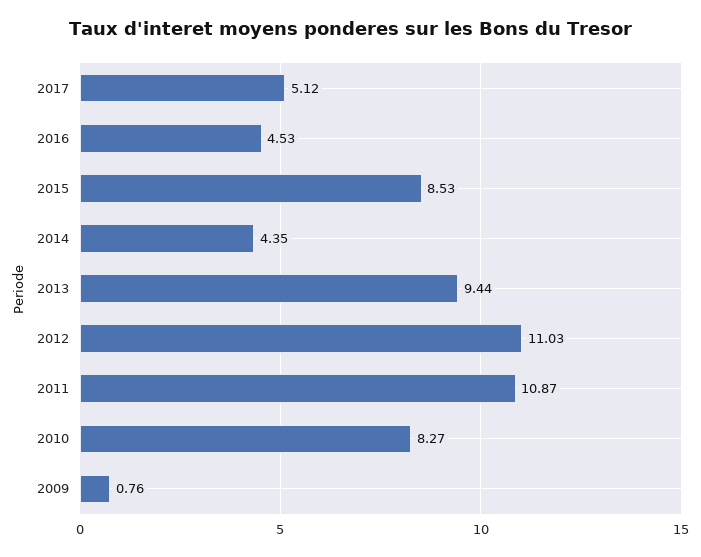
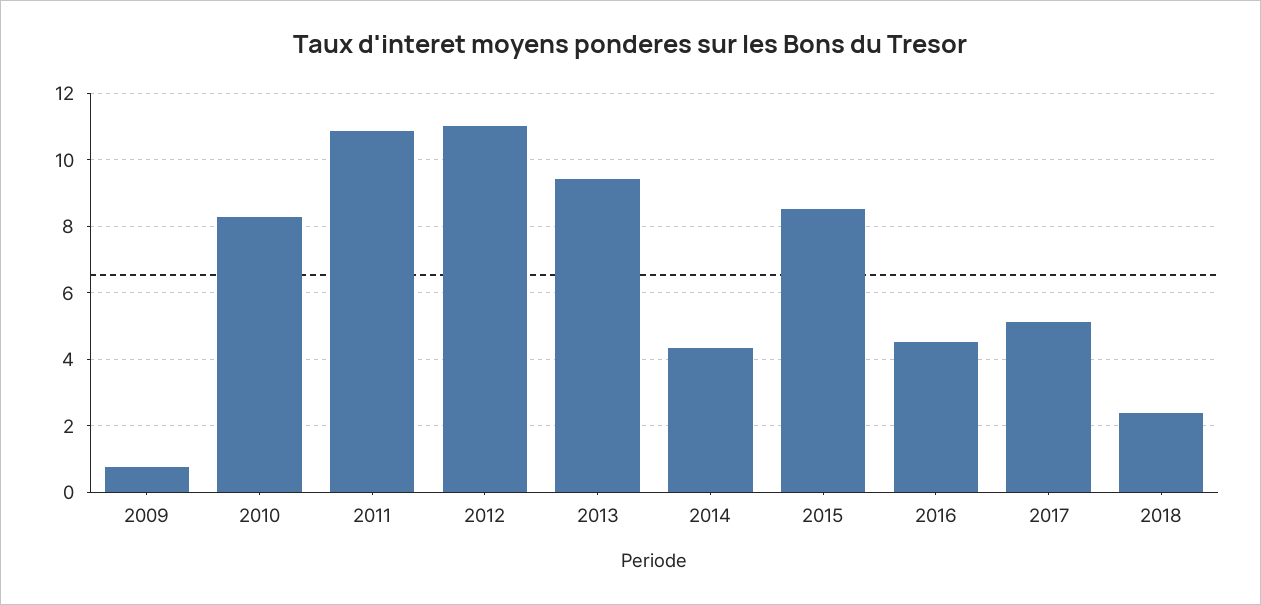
2018: none -> 2.4

